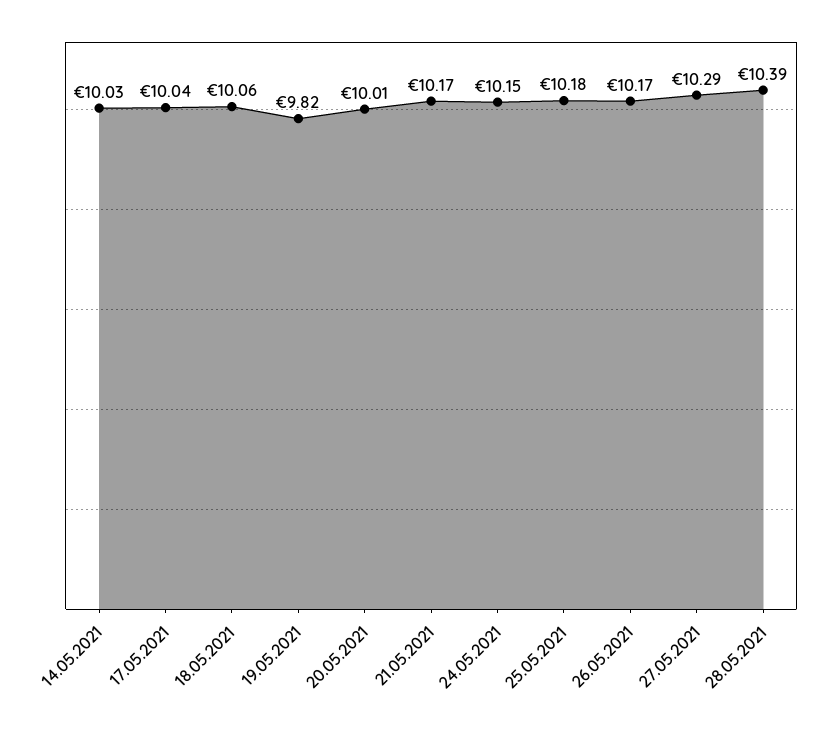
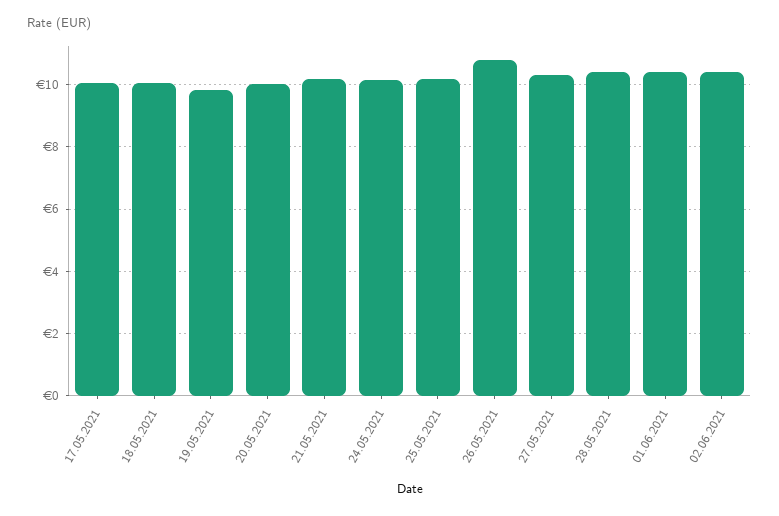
14.05.2021: 10.03 -> none
26.05.2021: 10.17 -> 10.8
01.06.2021: none -> 10.4
02.06.2021: none -> 10.4

